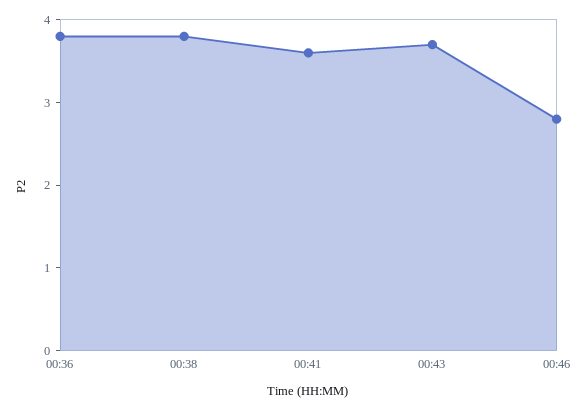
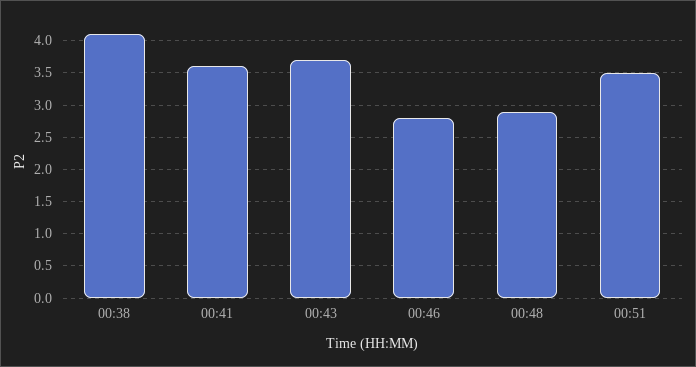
00:36: 3.8 -> none
00:38: 3.8 -> 4.1
00:48: none -> 2.9
00:51: none -> 3.5

